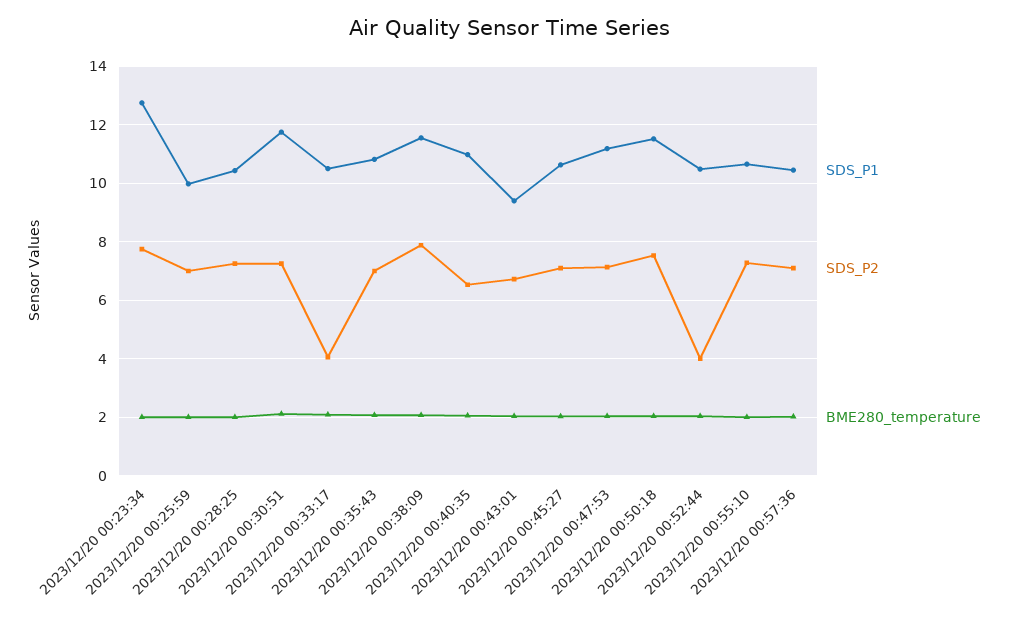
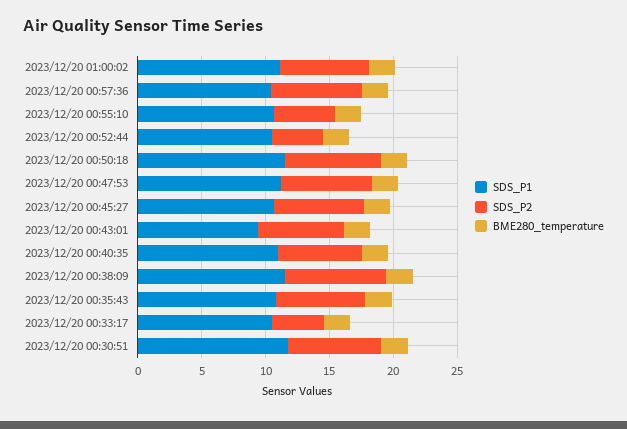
SDS_P1, 2023/12/20 00:23:34: 12.75 -> none
SDS_P2, 2023/12/20 00:23:34: 7.75 -> none
BME280_temperature, 2023/12/20 00:23:34: 2 -> none
SDS_P1, 2023/12/20 00:25:59: 10 -> none
SDS_P2, 2023/12/20 00:25:59: 7 -> none
BME280_temperature, 2023/12/20 00:25:59: 2 -> none
SDS_P1, 2023/12/20 00:28:25: 10.5 -> none
SDS_P2, 2023/12/20 00:28:25: 7.25 -> none
BME280_temperature, 2023/12/20 00:28:25: 2 -> none
SDS_P2, 2023/12/20 00:55:10: 7.25 -> 5
SDS_P1, 2023/12/20 01:00:02: none -> 11
SDS_P2, 2023/12/20 01:00:02: none -> 7
BME280_temperature, 2023/12/20 01:00:02: none -> 2

